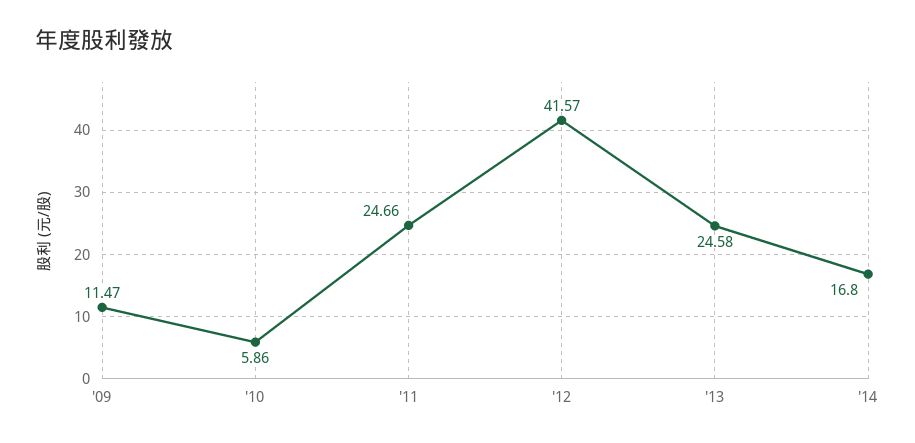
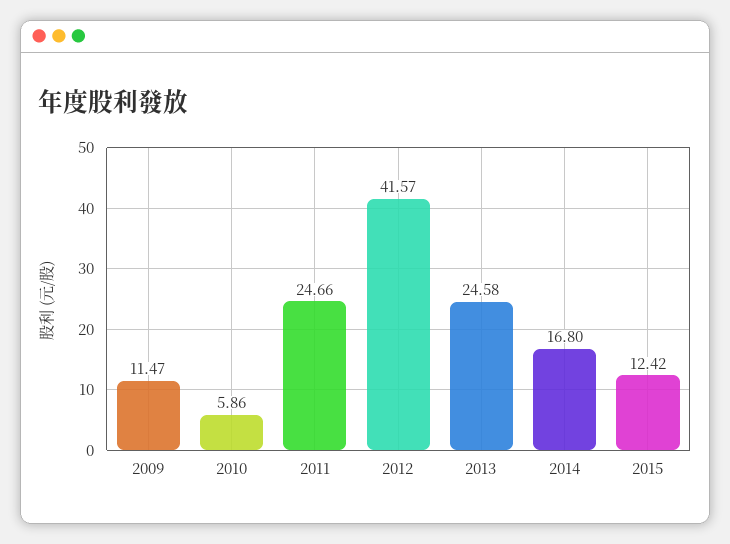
2015: none -> 12.42

